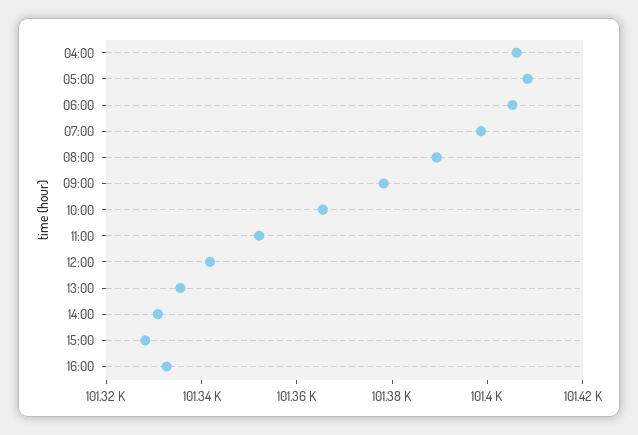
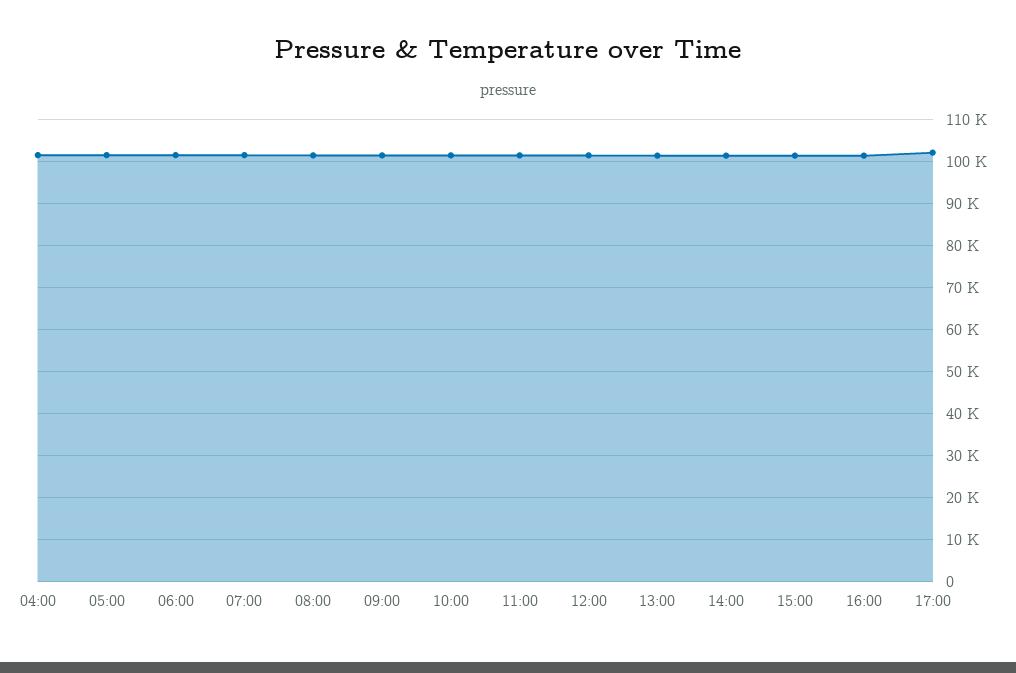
17:00: none -> 102000

